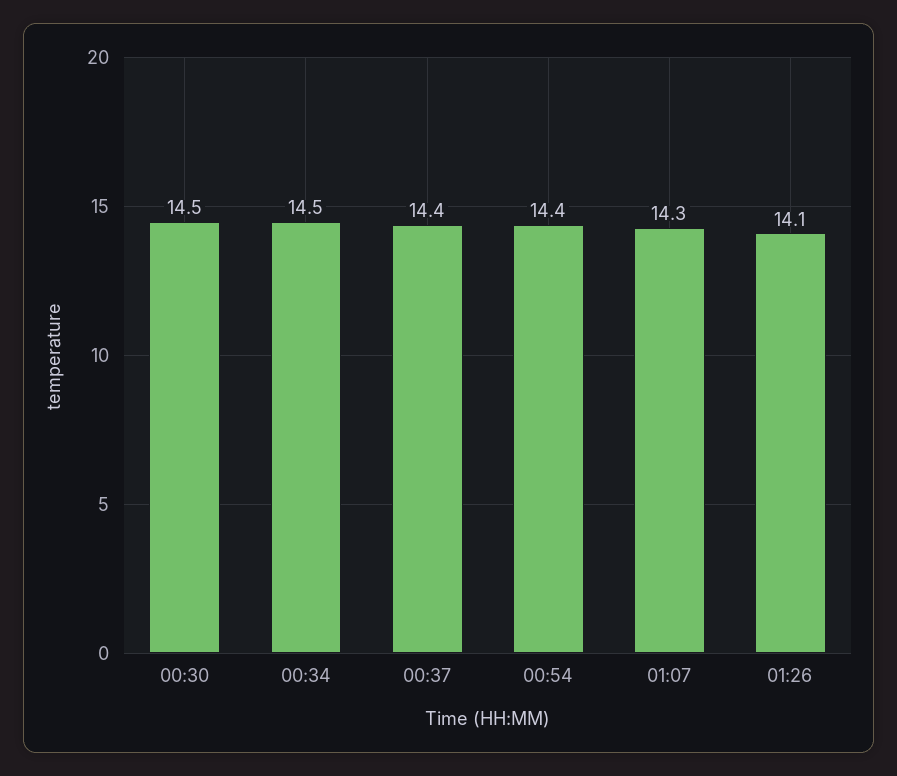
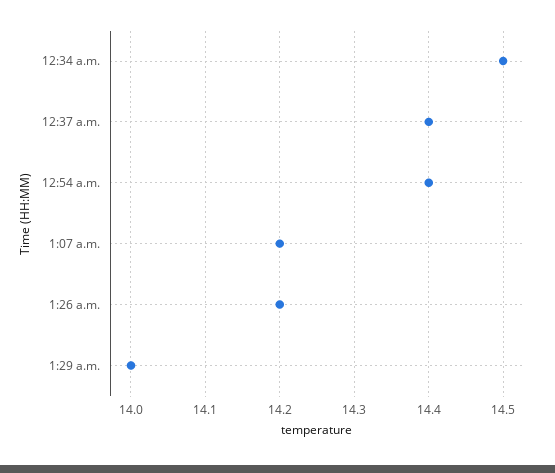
00:30: 14.5 -> none
01:07: 14.3 -> 14.2
01:26: 14.1 -> 14.2
1:29 a.m.: none -> 14

